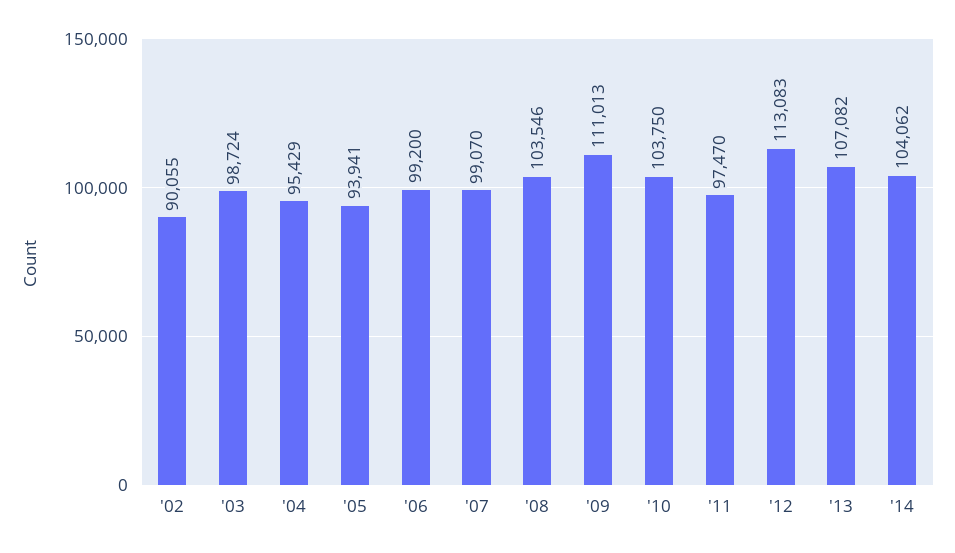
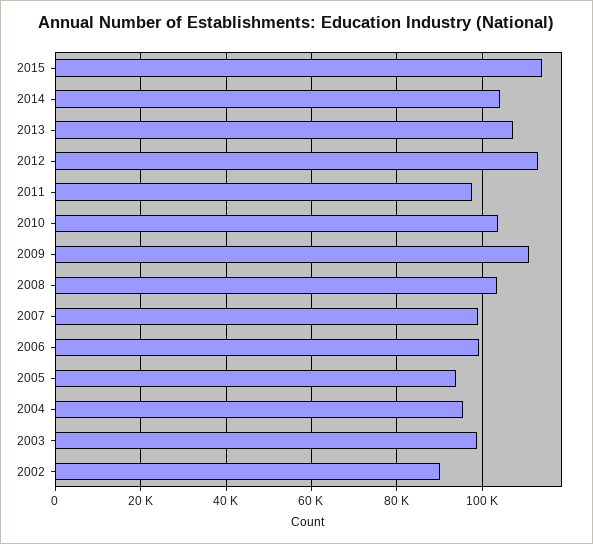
2015: none -> 114000

